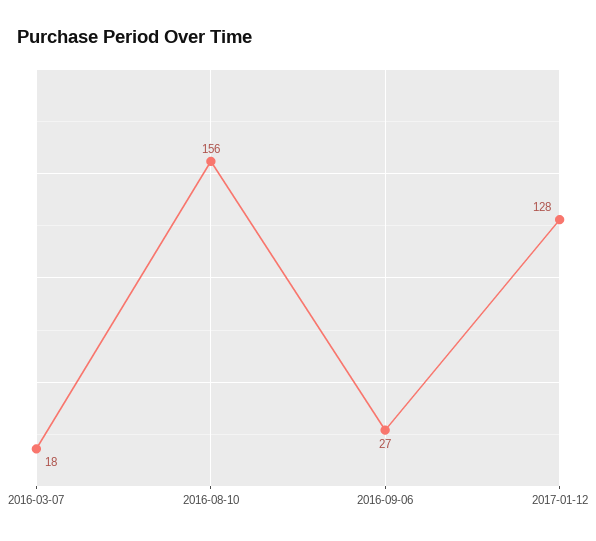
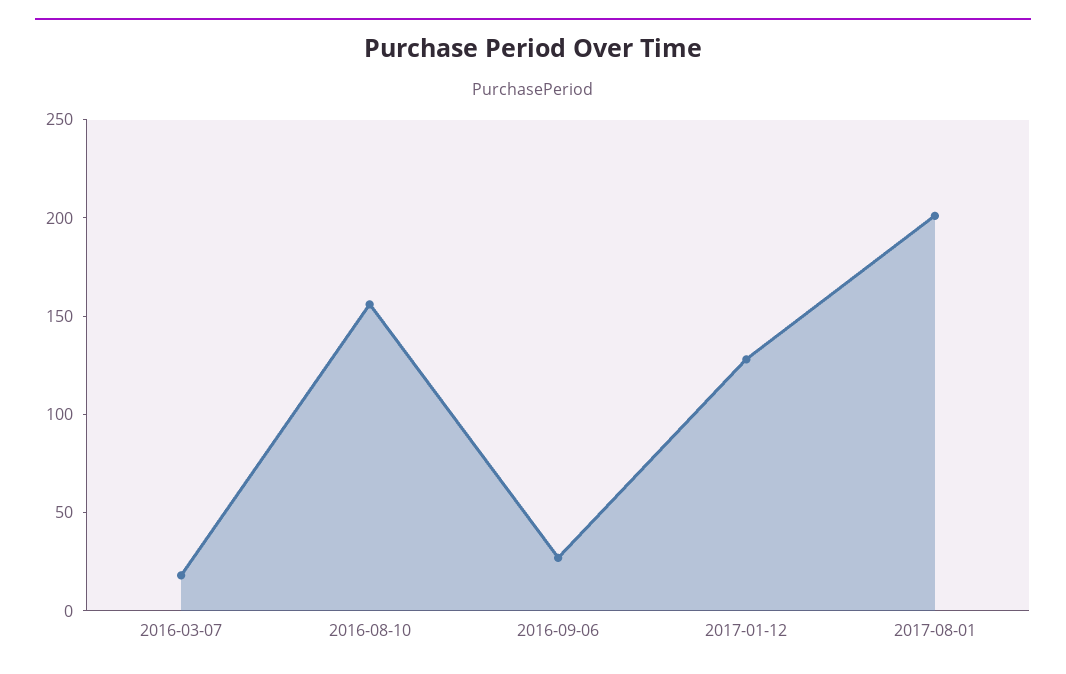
2017-08-01: none -> 200

